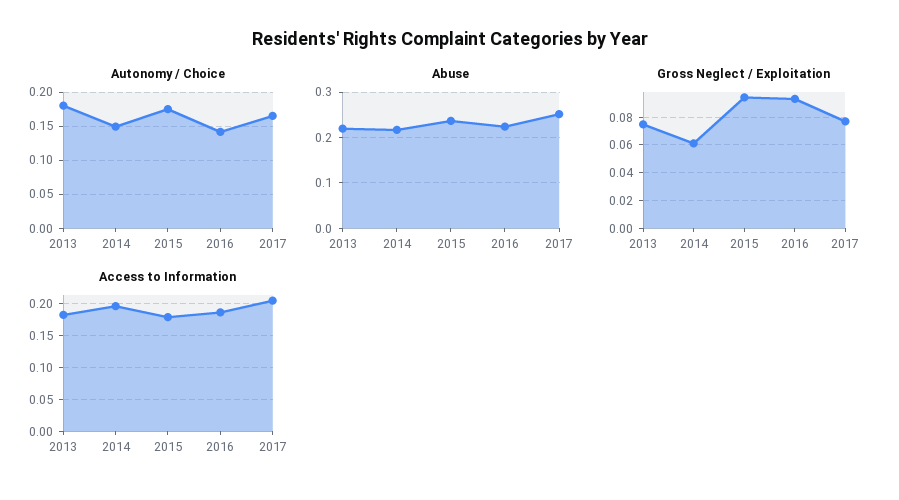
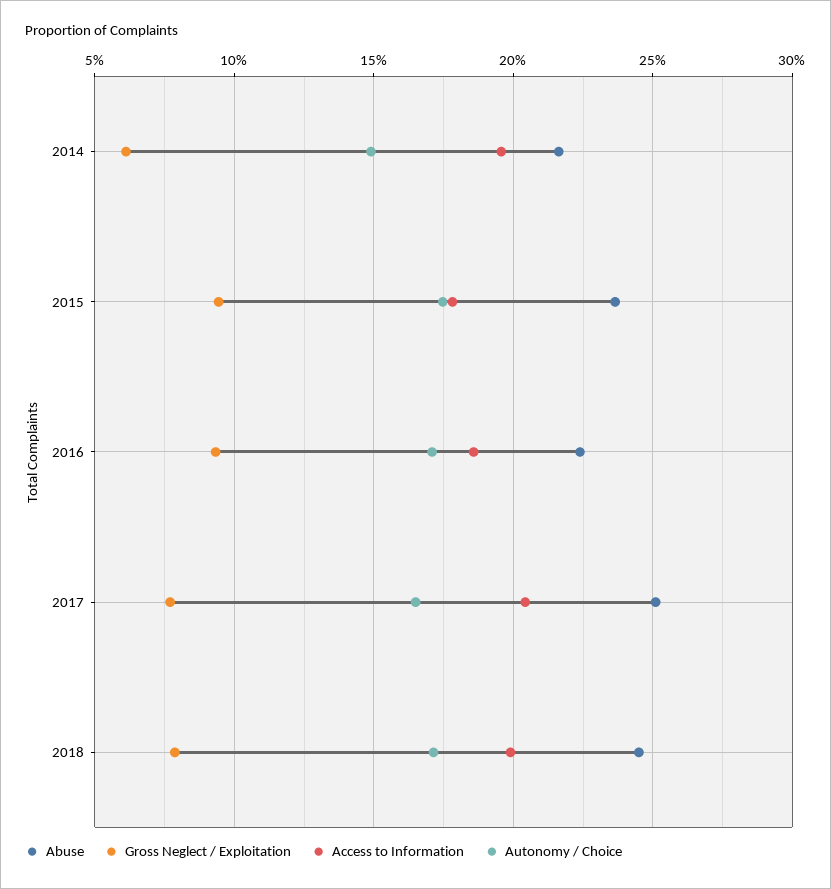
Autonomy / Choice, 2013: 0.18 -> none
Autonomy / Choice, 2016: 0.14 -> 0.17
Abuse, 2013: 0.22 -> none
Gross Neglect / Exploitation, 2013: 0.075 -> none
Access to Information, 2013: 0.18 -> none
Abuse, 2018: none -> 0.245
Gross Neglect / Exploitation, 2018: none -> 0.08
Access to Information, 2018: none -> 0.2
Autonomy / Choice, 2018: none -> 0.17

